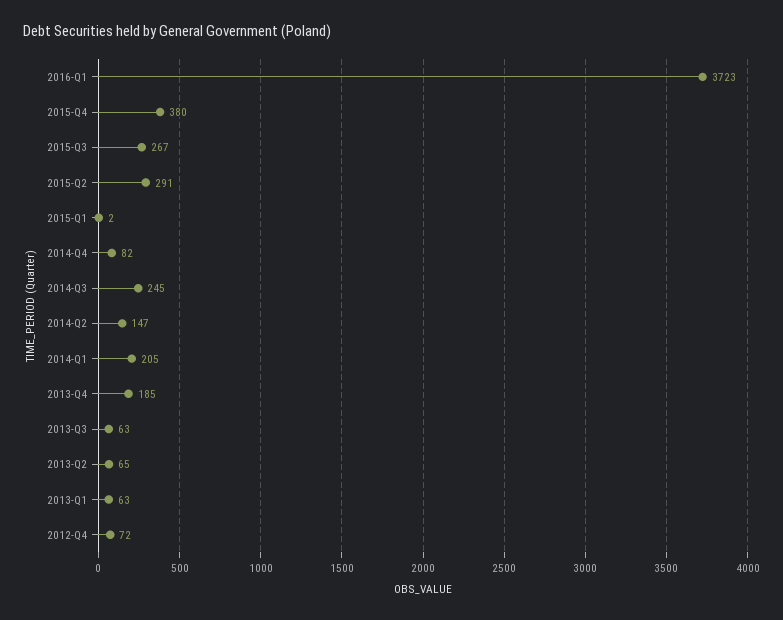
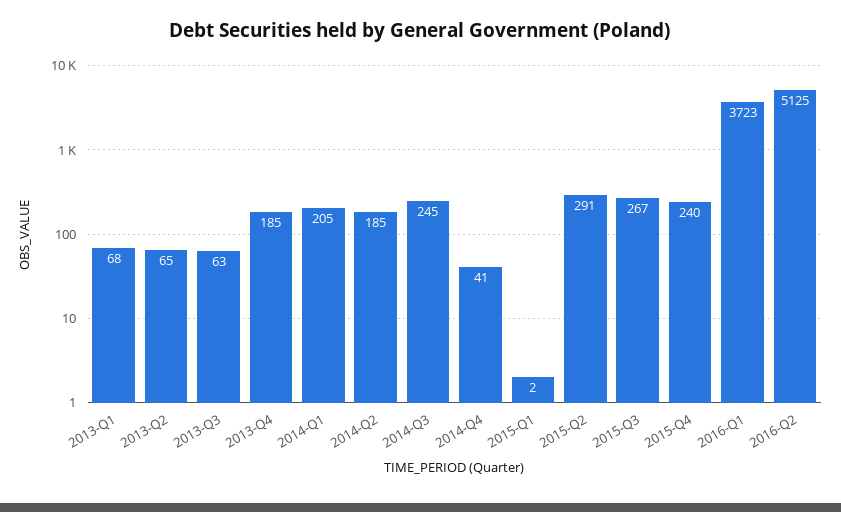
2015-Q4: 380 -> 240
2014-Q4: 82 -> 41
2014-Q2: 147 -> 185
2013-Q1: 63 -> 68
2012-Q4: 72 -> none
2016-Q2: none -> 5125

